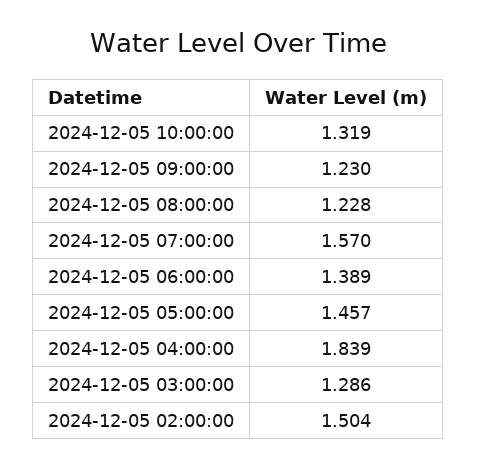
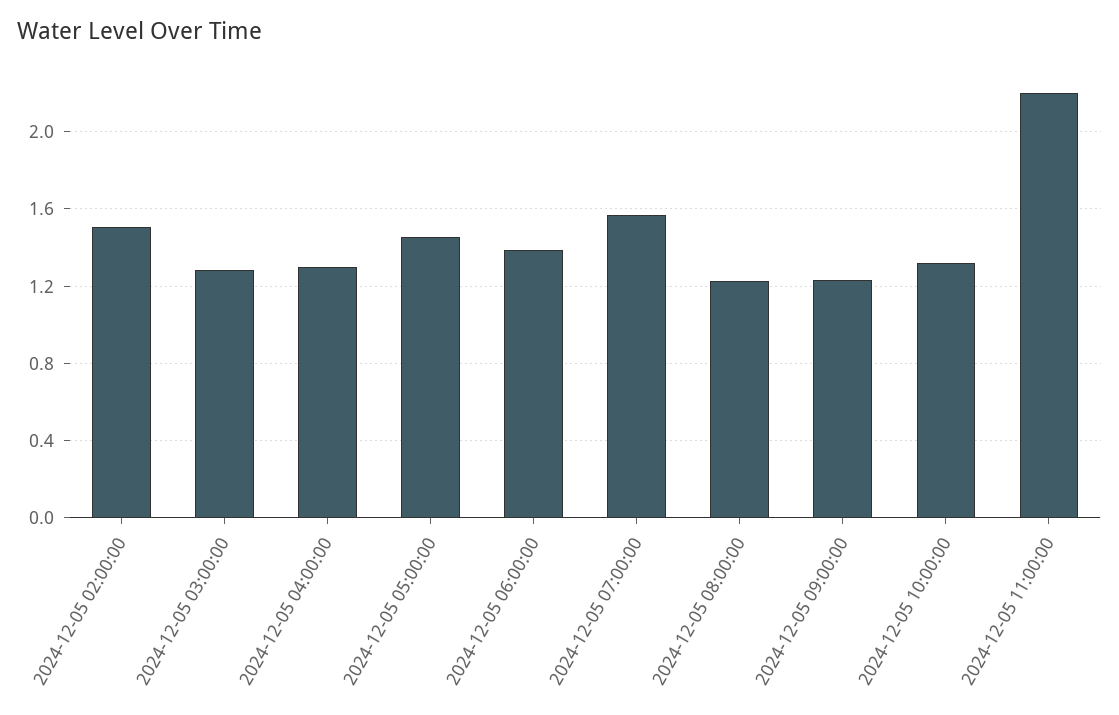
2024-12-05 04:00:00: 1.839 -> 1.3
2024-12-05 11:00:00: none -> 2.2

